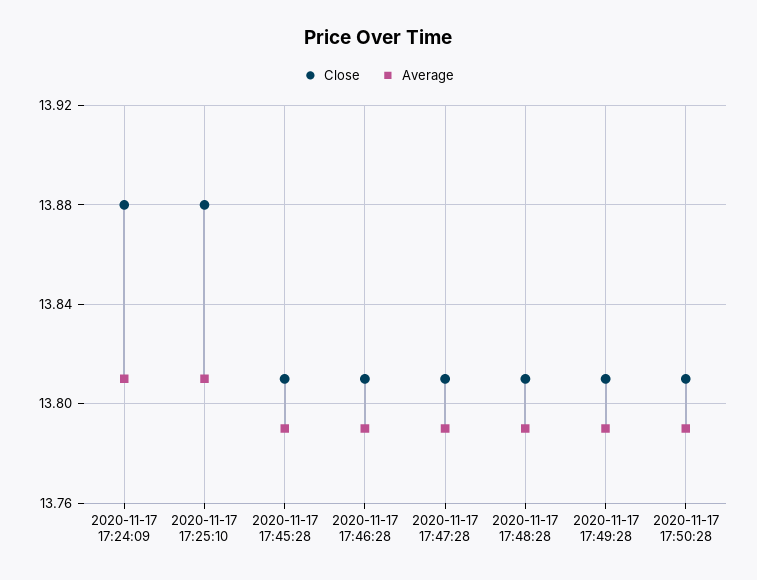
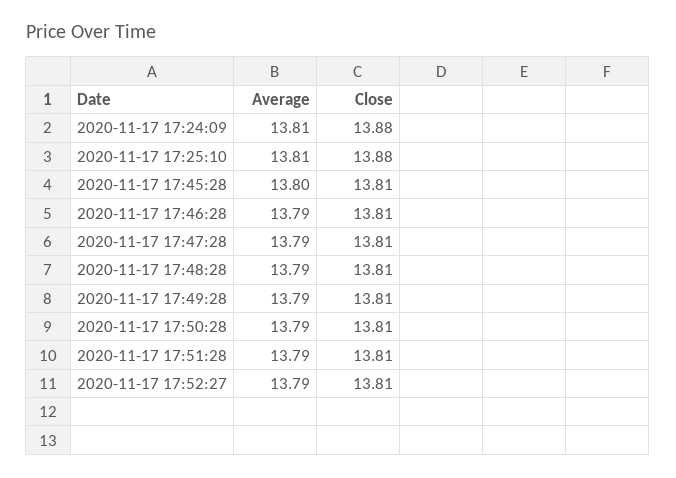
Average, 2020-11-17 17:45:28: 13.79 -> 13.8
Average, 2020-11-17 17:51:28: none -> 13.79
Close, 2020-11-17 17:51:28: none -> 13.81
Average, 2020-11-17 17:52:27: none -> 13.79
Close, 2020-11-17 17:52:27: none -> 13.81

